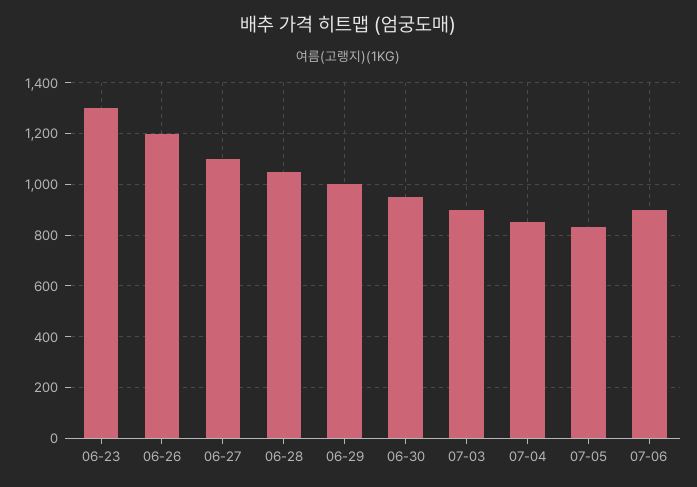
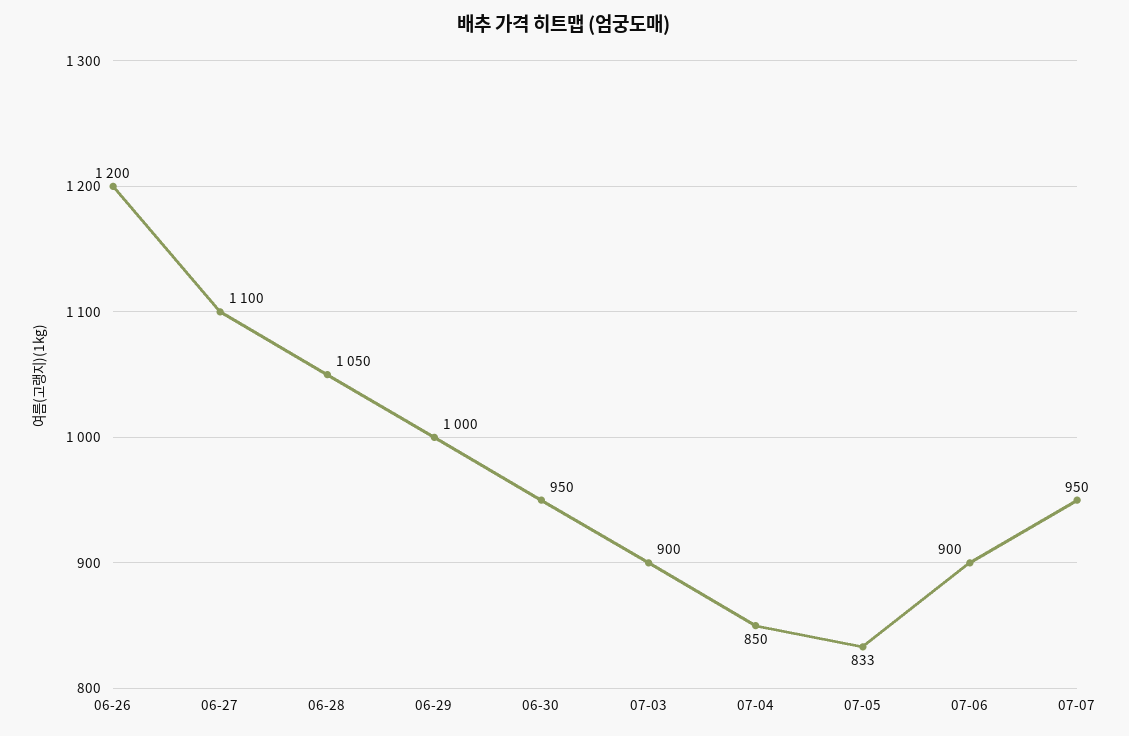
06-23: 1300 -> none
07-07: none -> 950

